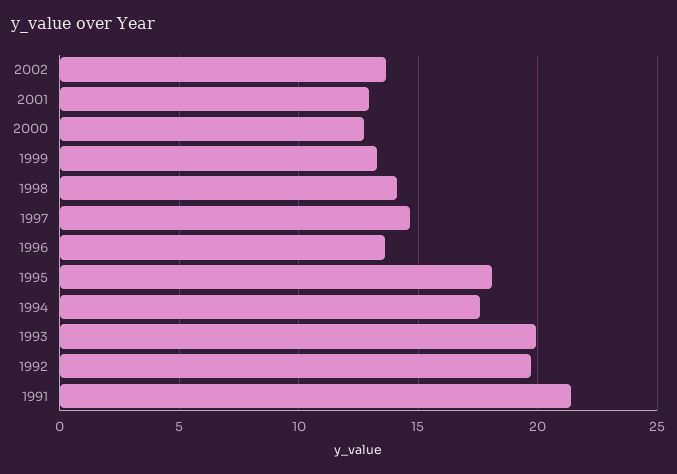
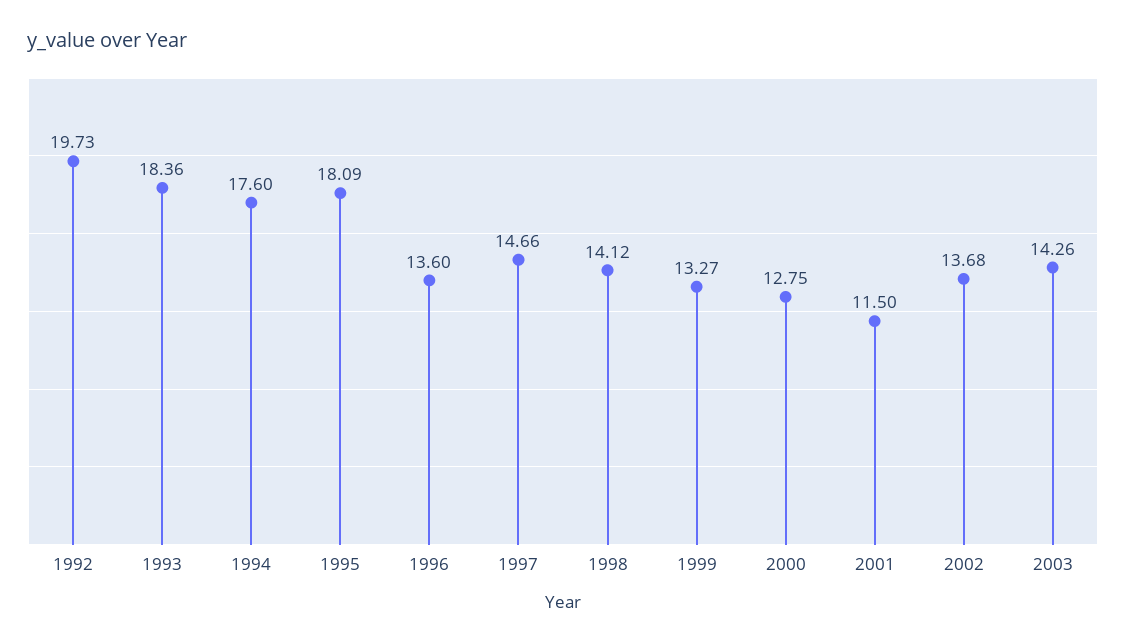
2001: 13 -> 11.5
1993: 20 -> 18.36
1991: 21.5 -> none
2003: none -> 14.26

